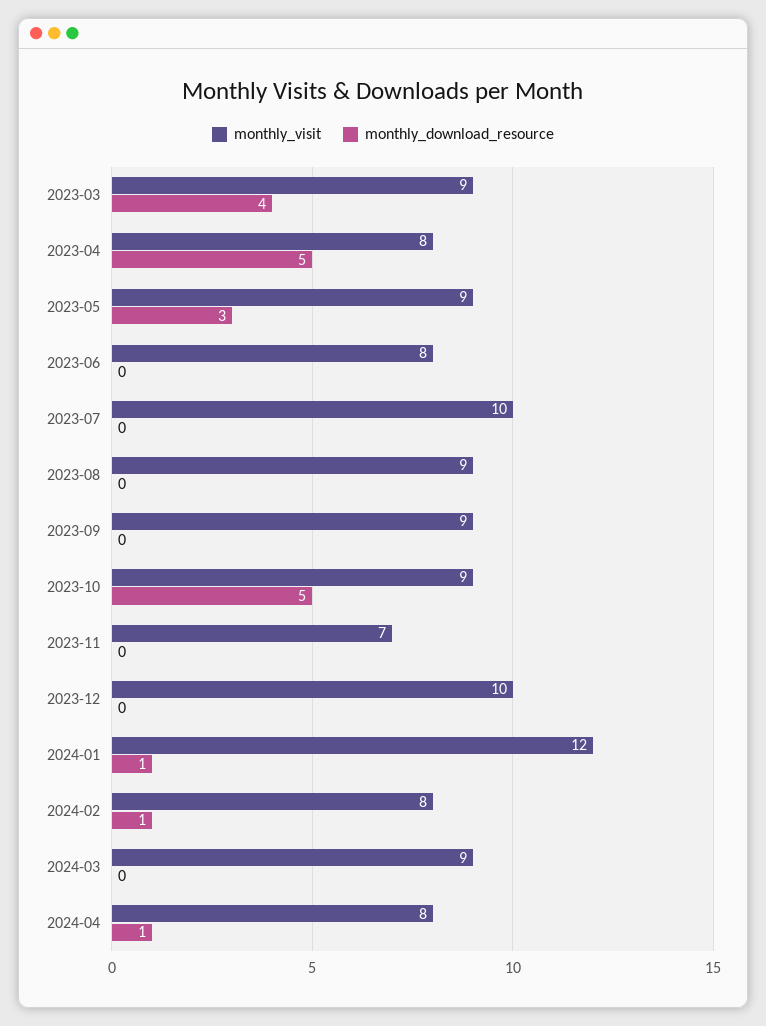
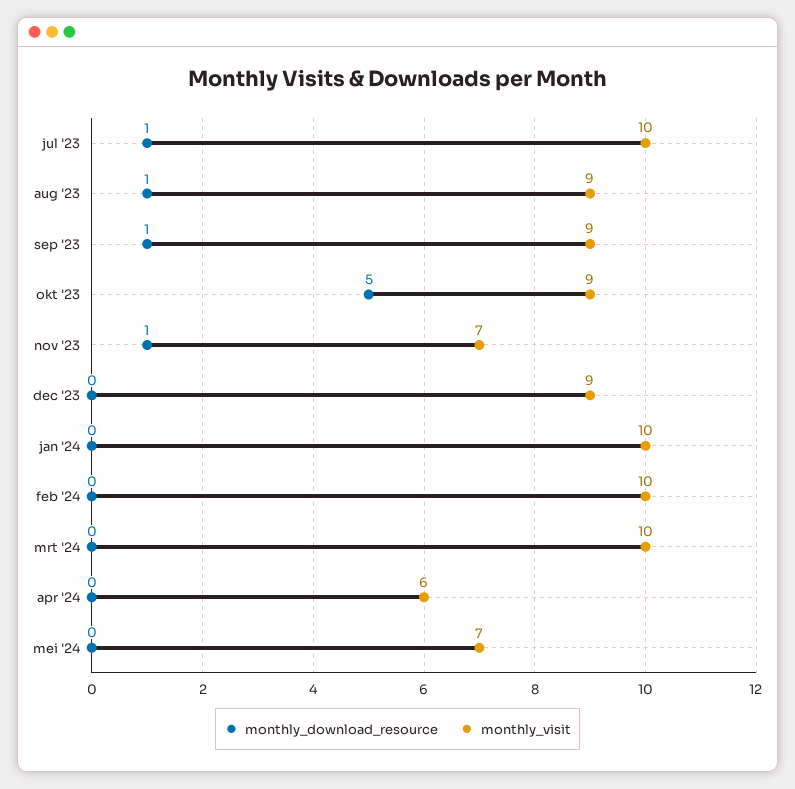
monthly_visit, 2023-03: 9 -> none
monthly_download_resource, 2023-03: 4 -> none
monthly_visit, 2023-04: 8 -> none
monthly_download_resource, 2023-04: 5 -> none
monthly_visit, 2023-05: 9 -> none
monthly_download_resource, 2023-05: 3 -> none
monthly_visit, 2023-06: 8 -> none
monthly_download_resource, 2023-06: 0 -> none
monthly_download_resource, 2023-07: 0 -> 1
monthly_download_resource, 2023-08: 0 -> 1
monthly_download_resource, 2023-09: 0 -> 1
monthly_download_resource, 2023-11: 0 -> 1
monthly_visit, 2023-12: 10 -> 9
monthly_visit, 2024-01: 12 -> 10
monthly_download_resource, 2024-01: 1 -> 0
monthly_visit, 2024-02: 8 -> 10
monthly_download_resource, 2024-02: 1 -> 0
monthly_visit, 2024-03: 9 -> 10
monthly_visit, 2024-04: 8 -> 6
monthly_download_resource, 2024-04: 1 -> 0
monthly_download_resource, mei '24: none -> 0
monthly_visit, mei '24: none -> 7

